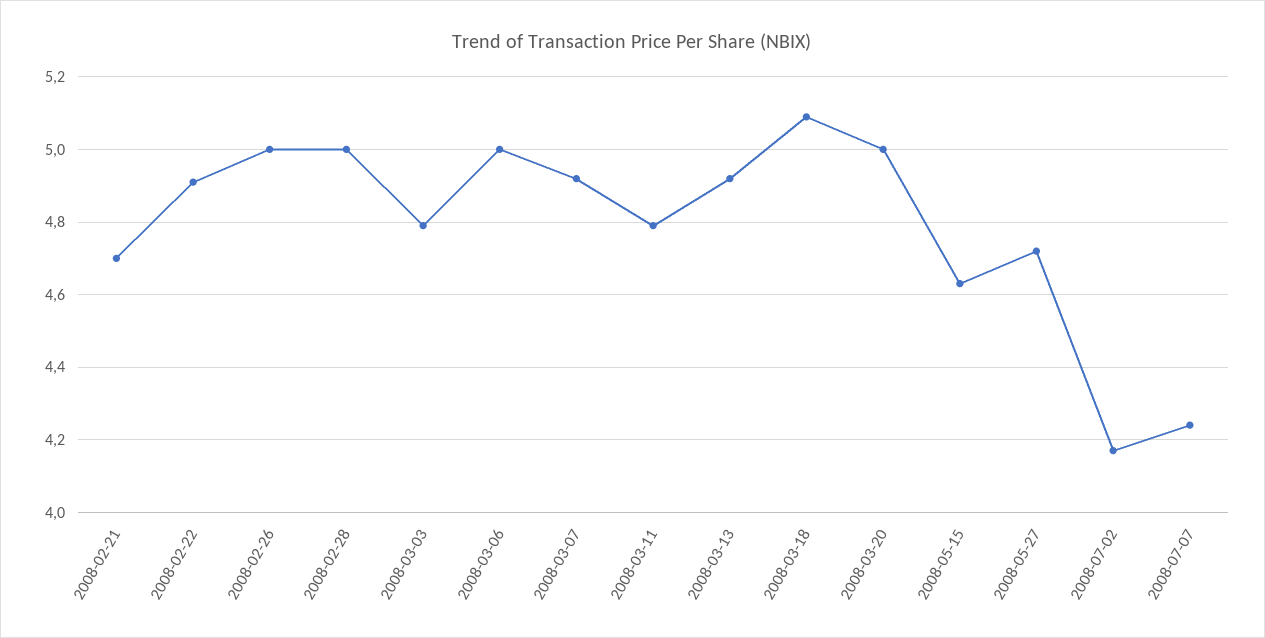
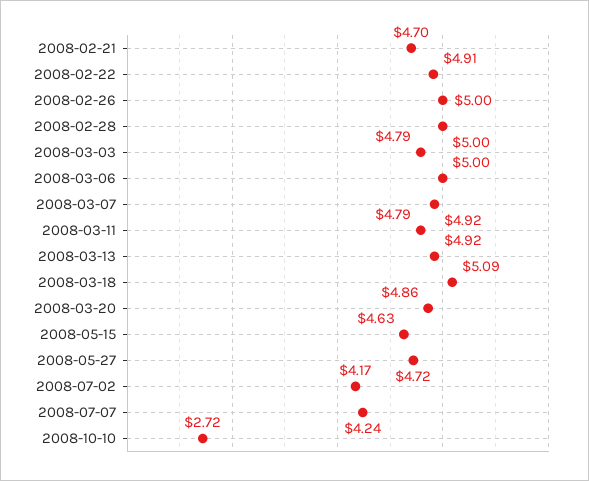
2008-03-20: 5 -> 4.86
2008-10-10: none -> 2.72

